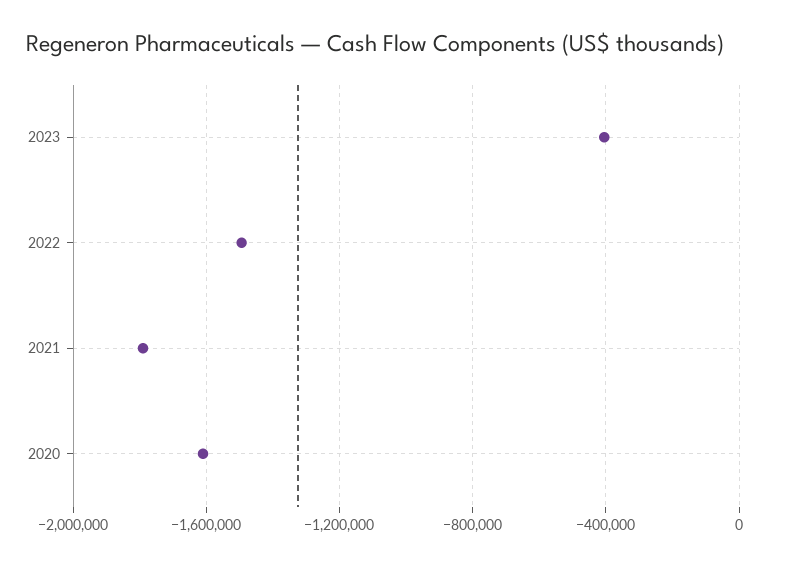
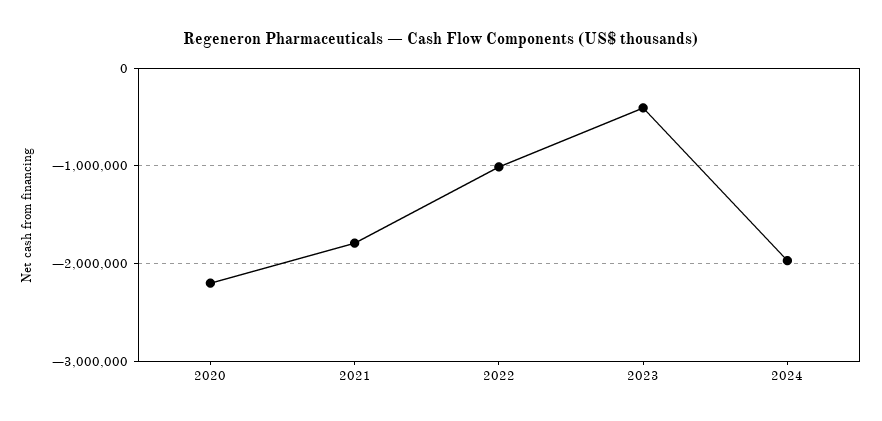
2022: -1500000 -> -1000000
2020: -1600000 -> -2200000
2024: none -> -2000000

